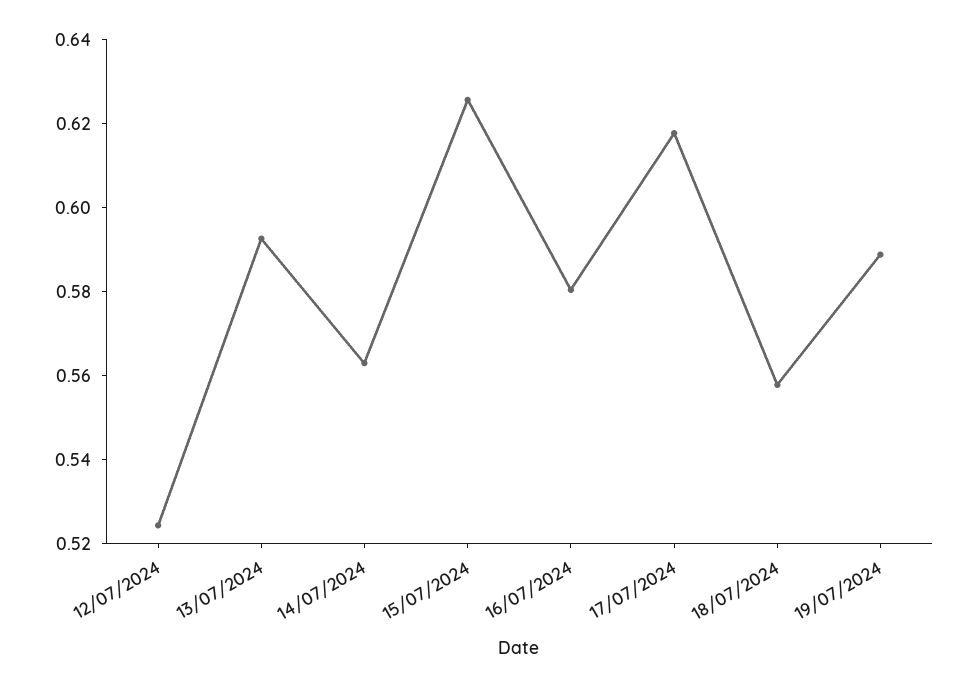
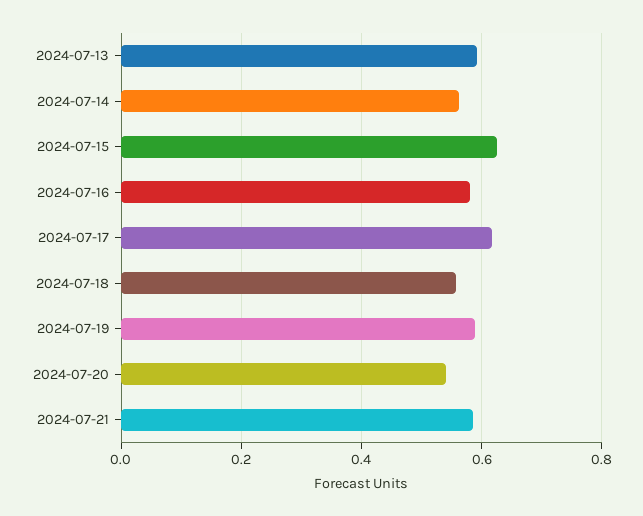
12/07/2024: 0.525 -> none
2024-07-20: none -> 0.54
2024-07-21: none -> 0.58

